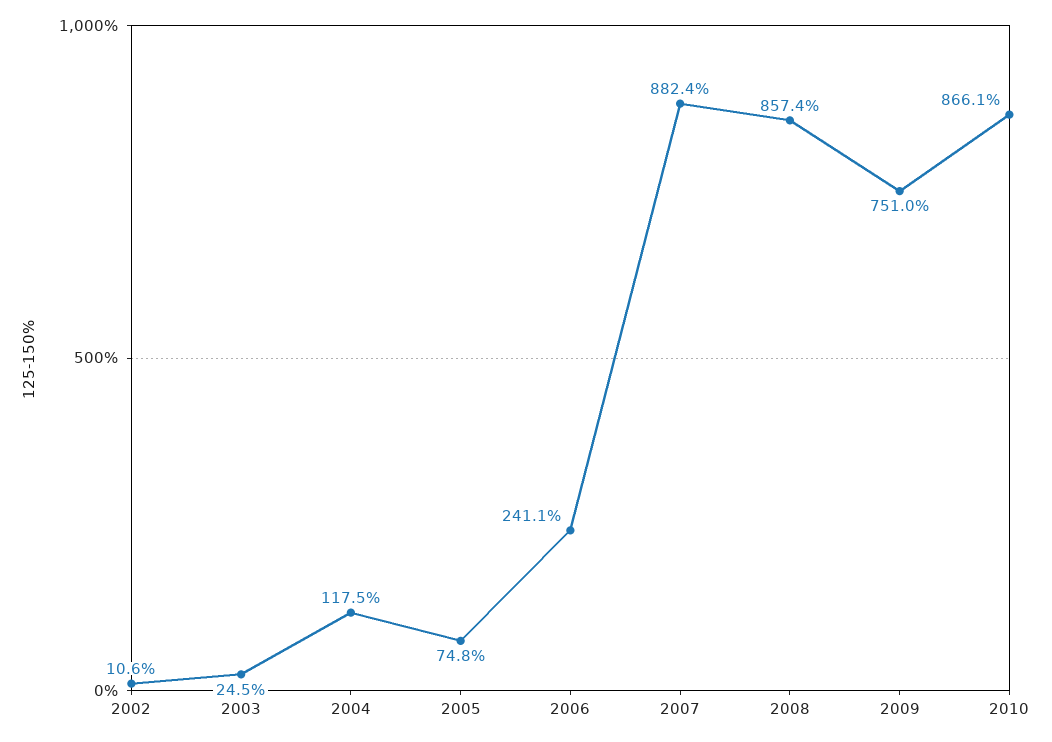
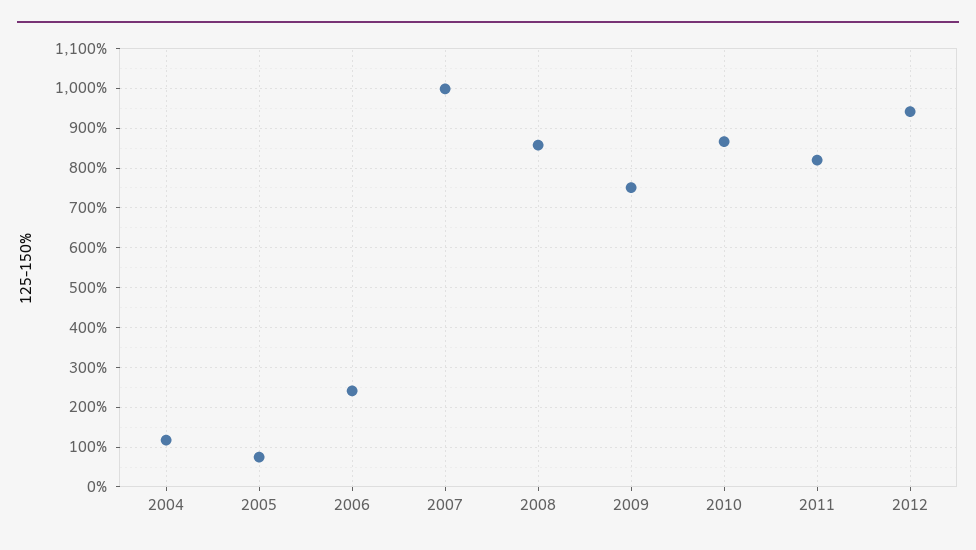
2002: 10.6 -> none
2003: 24.5 -> none
2007: 882.4 -> 1000
2011: none -> 820
2012: none -> 940

